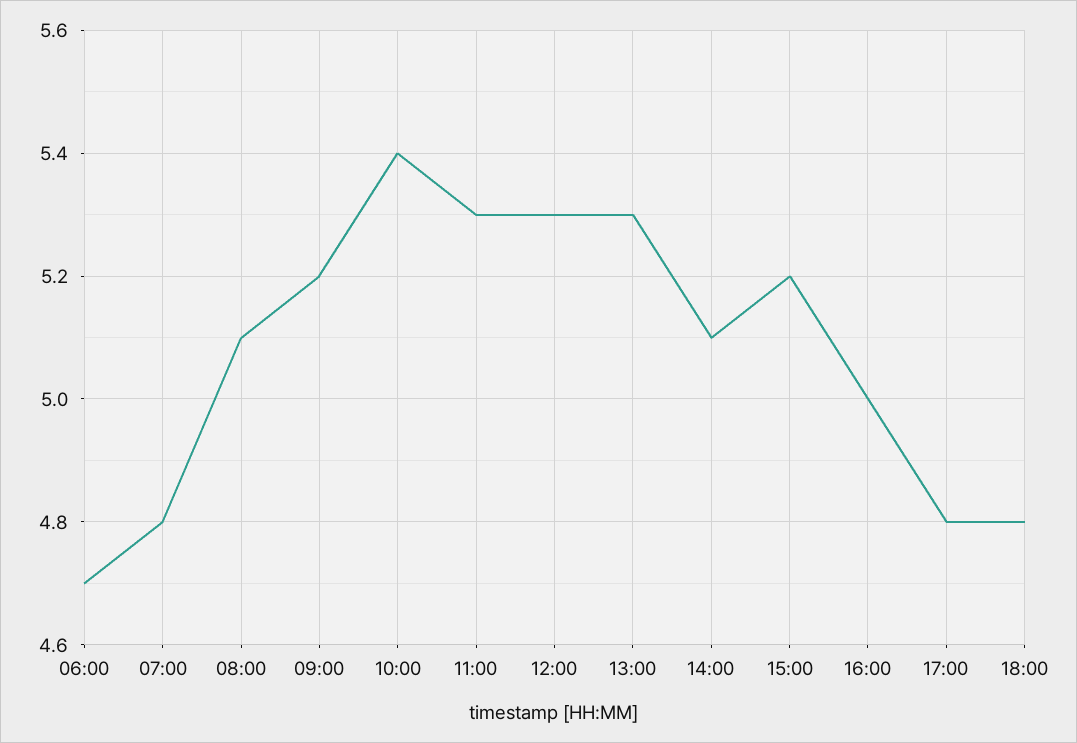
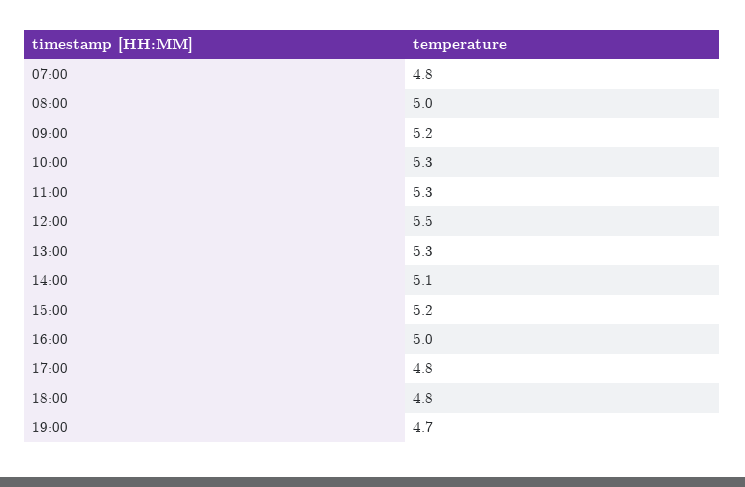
06:00: 4.7 -> none
08:00: 5.1 -> 5
10:00: 5.4 -> 5.3
12:00: 5.3 -> 5.5
19:00: none -> 4.7

